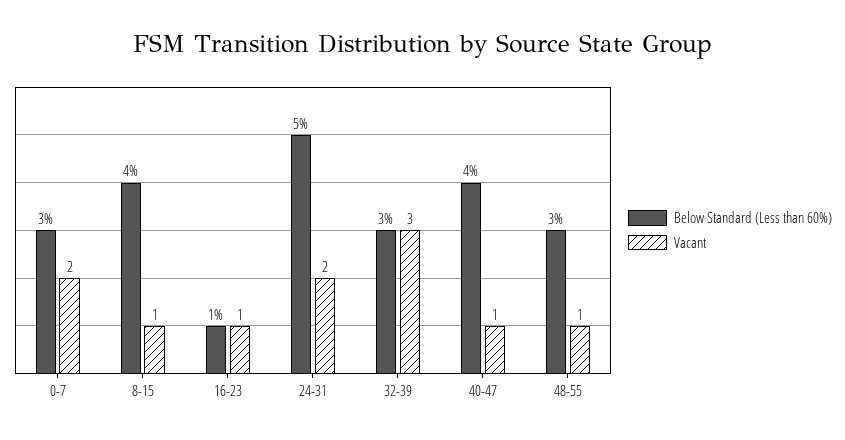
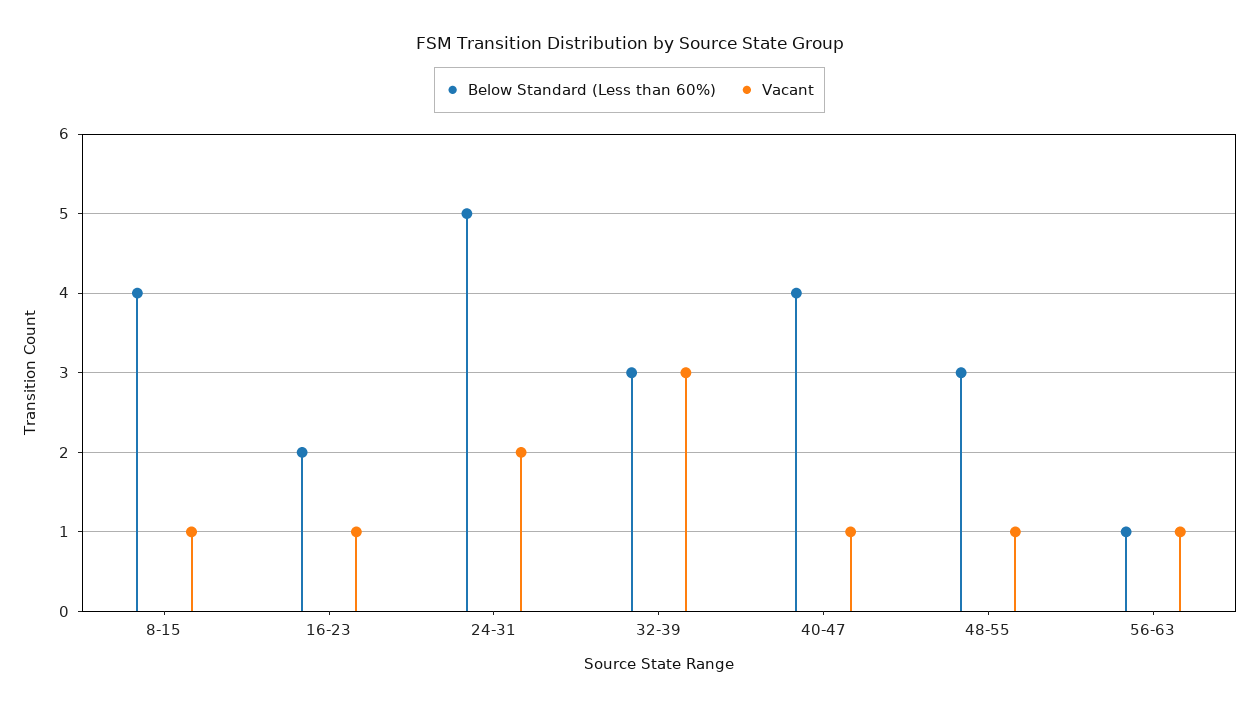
Below Standard (Less than 60%), 0-7: 3 -> none
Vacant, 0-7: 2 -> none
Below Standard (Less than 60%), 16-23: 1 -> 2
Below Standard (Less than 60%), 56-63: none -> 1
Vacant, 56-63: none -> 1

